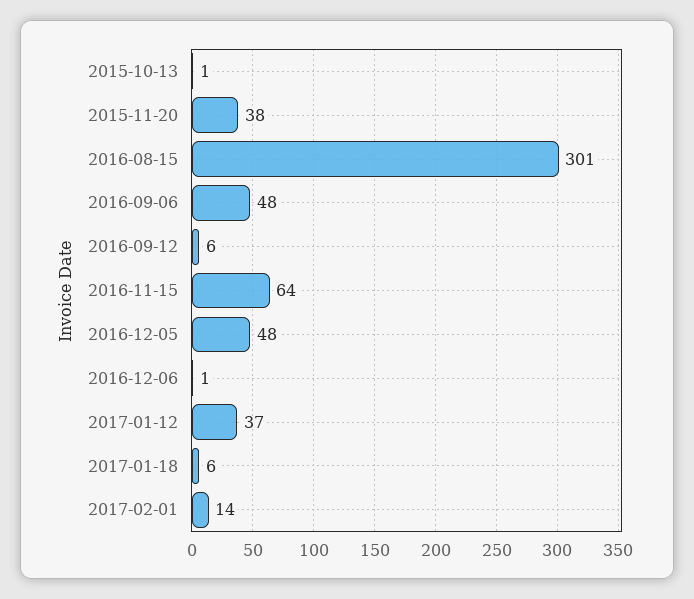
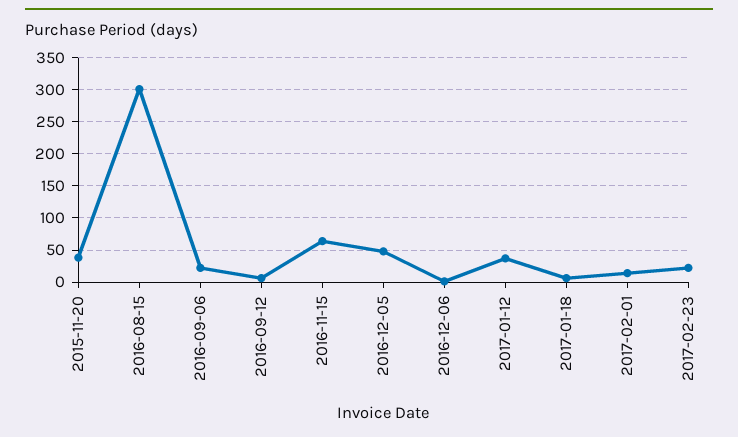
2015-10-13: 1 -> none
2016-09-06: 48 -> 20
2017-02-23: none -> 20

